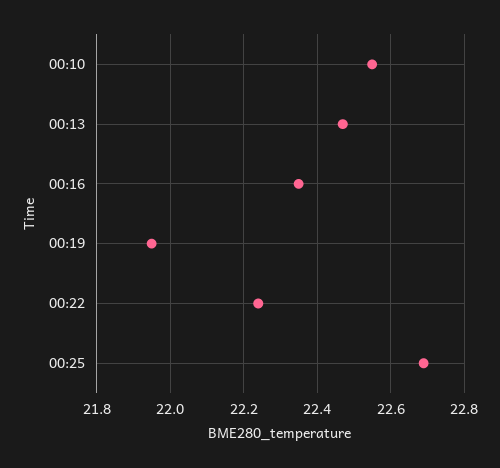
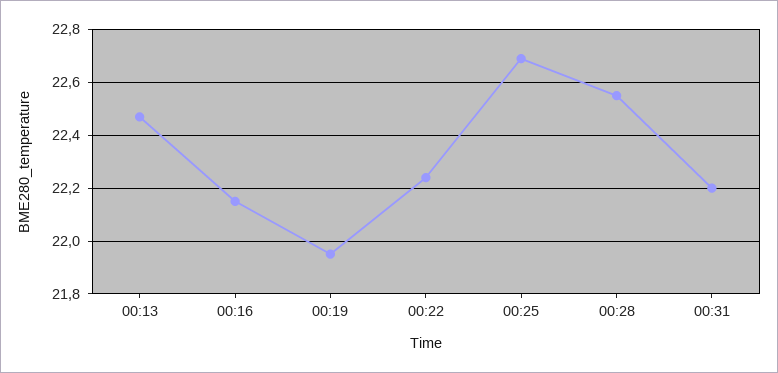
00:10: 22.55 -> none
00:16: 22.35 -> 22.15
00:28: none -> 22.55
00:31: none -> 22.2

